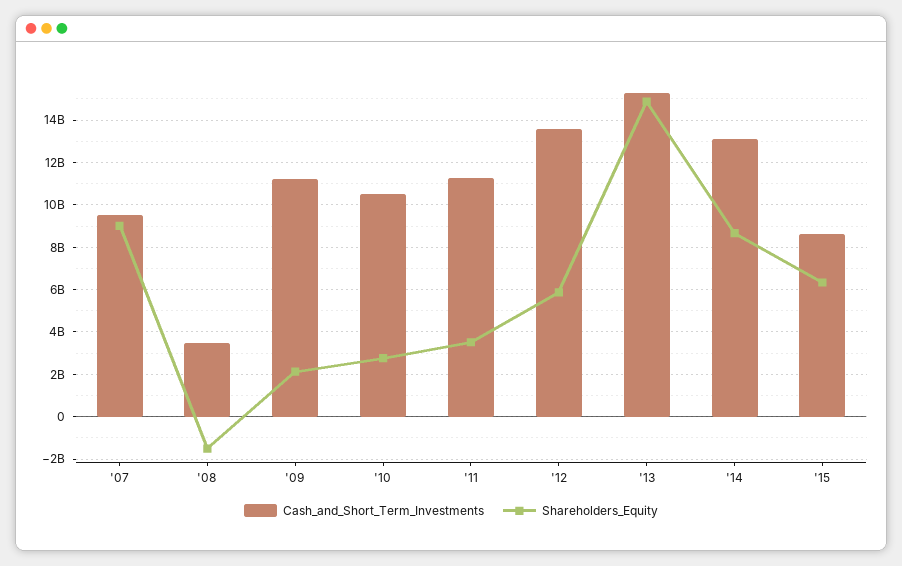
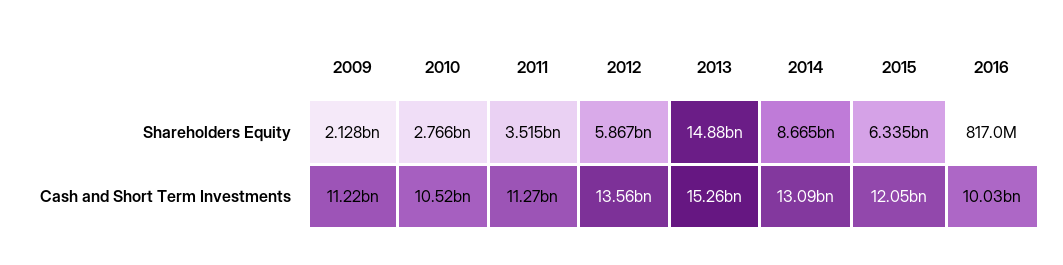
Cash_and_Short_Term_Investments, '07: 9500000000 -> none
Shareholders_Equity, '07: 9000000000 -> none
Cash_and_Short_Term_Investments, '08: 3500000000 -> none
Shareholders_Equity, '08: -1500000000 -> none
Cash_and_Short_Term_Investments, '15: 8500000000 -> 12050000000
Shareholders_Equity, 2016: none -> 817000000
Cash_and_Short_Term_Investments, 2016: none -> 10030000000

